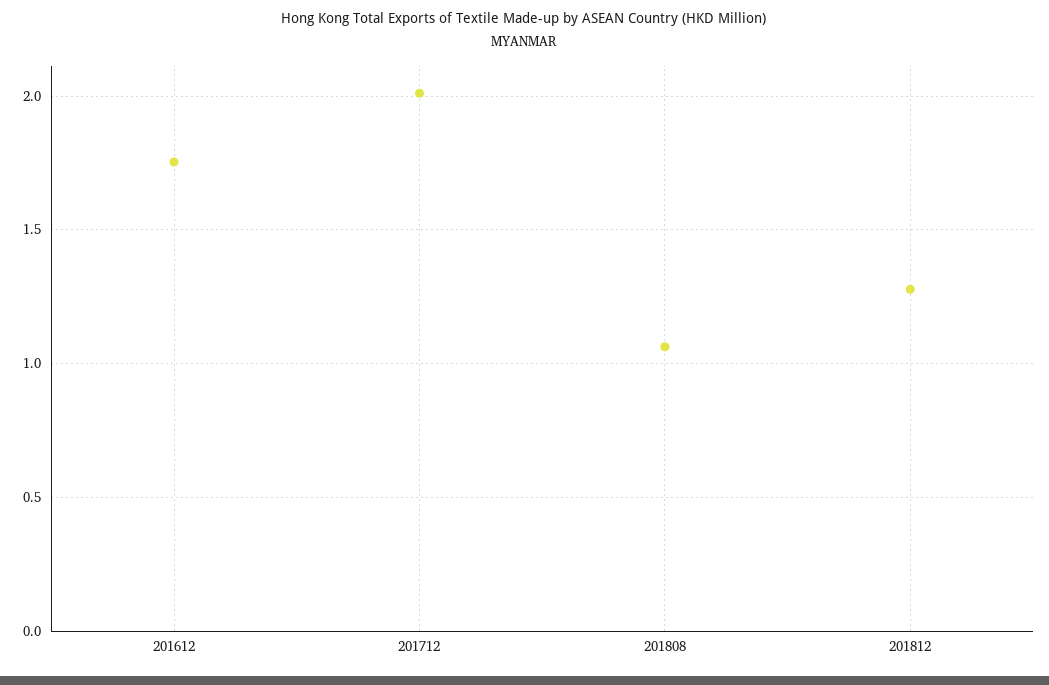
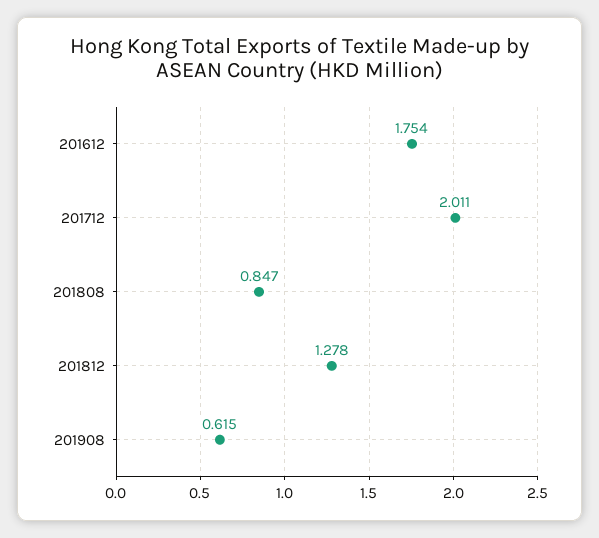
201808: 1.05 -> 0.847
201908: none -> 0.615

